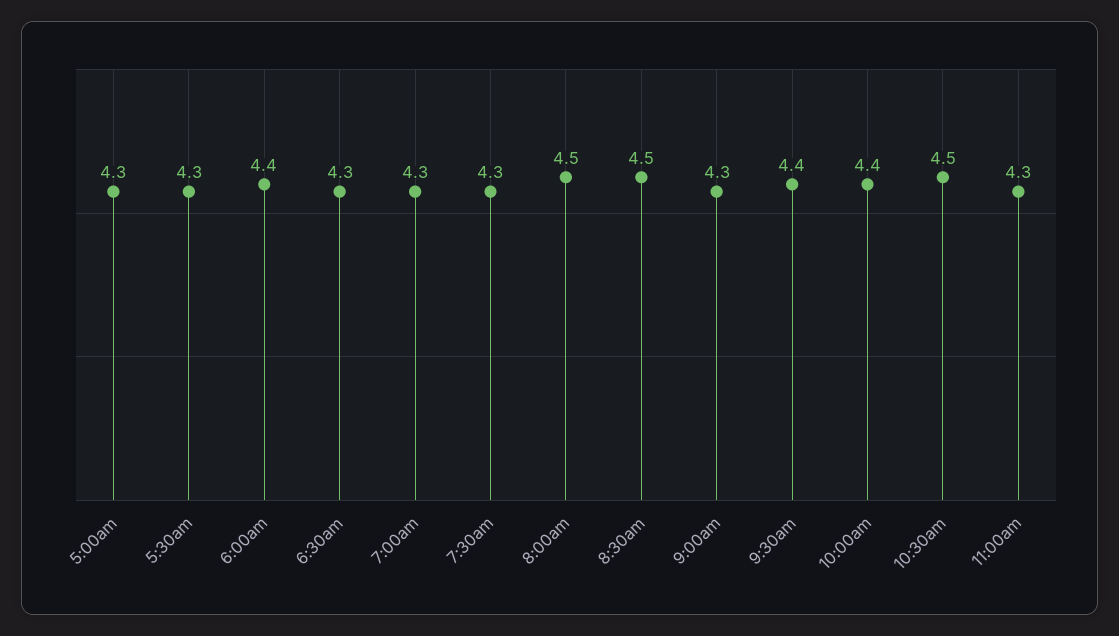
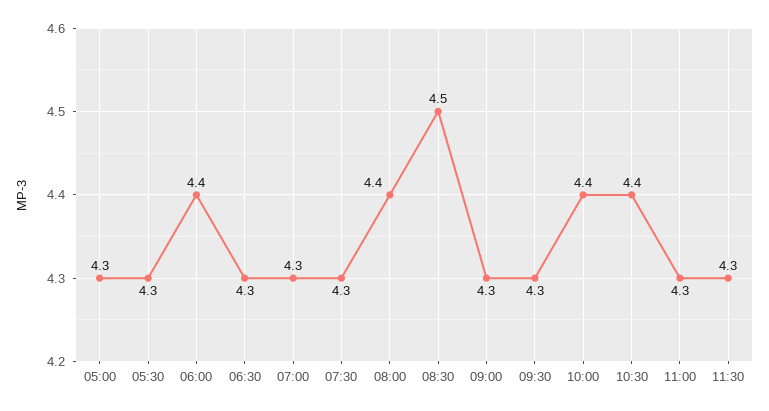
8:00am: 4.5 -> 4.4
9:30am: 4.4 -> 4.3
10:30am: 4.5 -> 4.4
11:30: none -> 4.3

